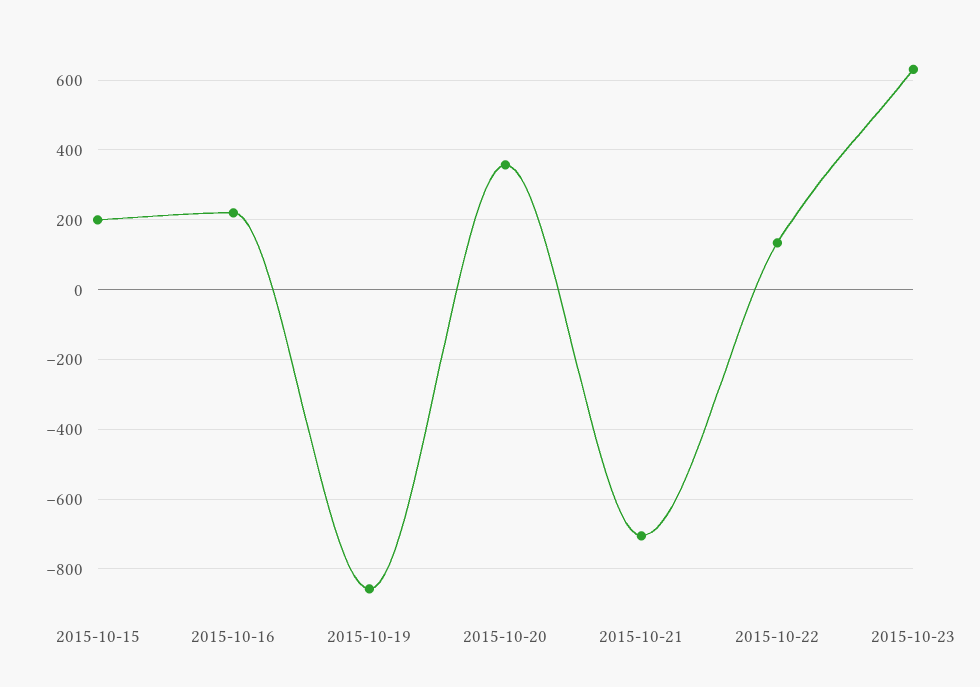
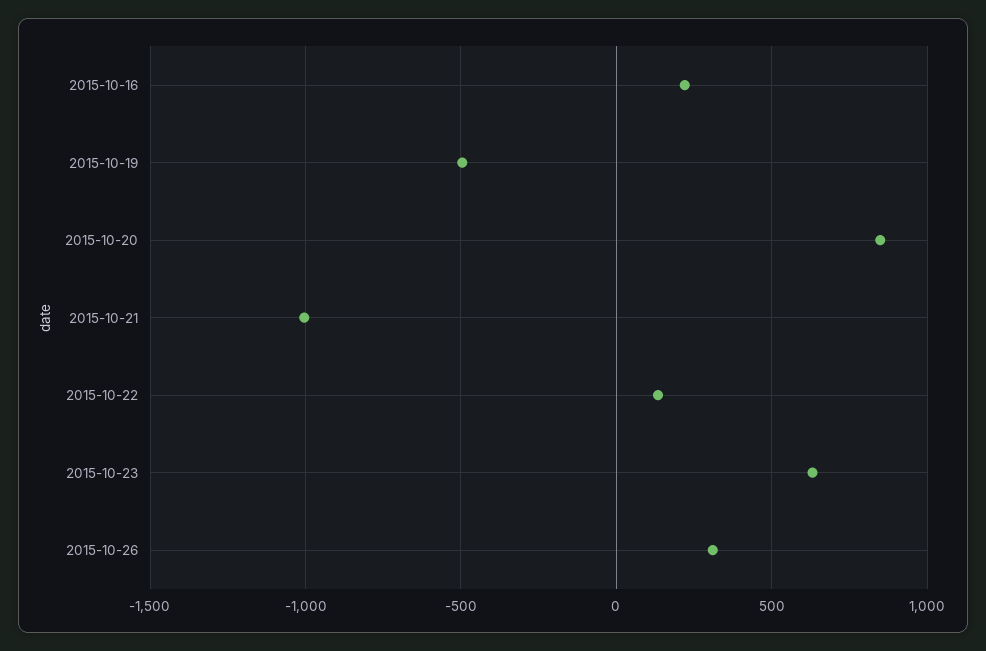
2015-10-15: 200 -> none
2015-10-19: -860 -> -500
2015-10-20: 360 -> 850
2015-10-21: -700 -> -1000
2015-10-26: none -> 300

